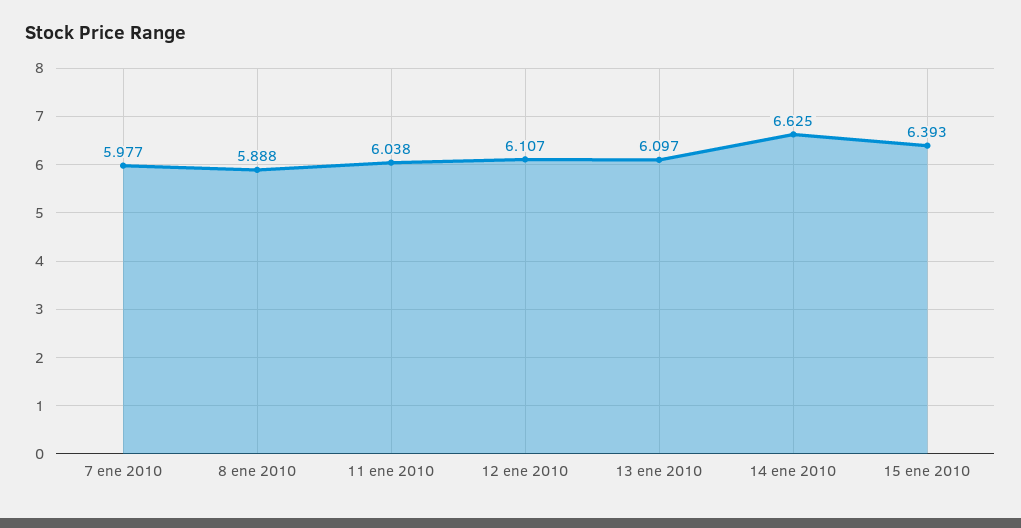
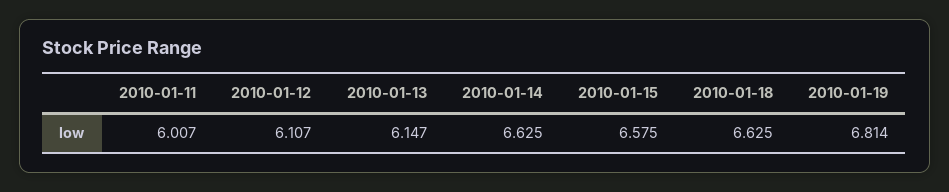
7 ene 2010: 5.977 -> none
8 ene 2010: 5.888 -> none
11 ene 2010: 6.038 -> 6.007
13 ene 2010: 6.097 -> 6.147
15 ene 2010: 6.393 -> 6.575
2010-01-18: none -> 6.625
2010-01-19: none -> 6.814

